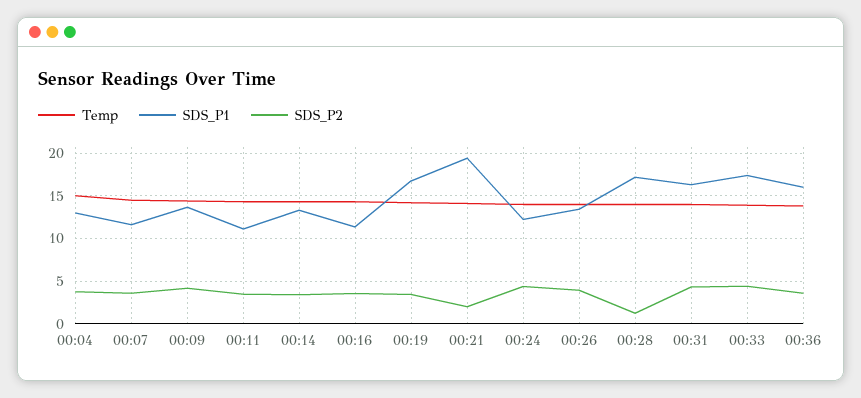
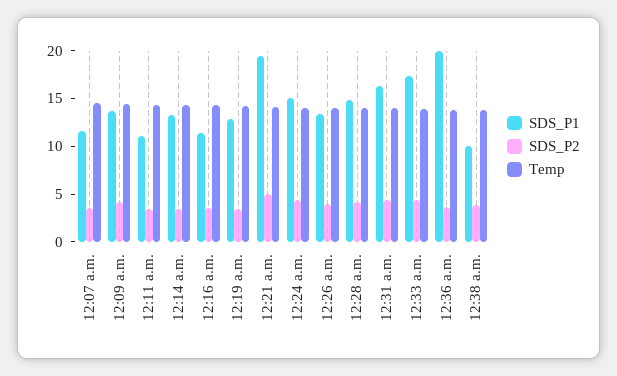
Temp, 00:04: 15 -> none
SDS_P1, 00:04: 13 -> none
SDS_P2, 00:04: 4 -> none
SDS_P1, 00:19: 17 -> 13
SDS_P2, 00:21: 2 -> 5
SDS_P1, 00:24: 12 -> 15
SDS_P1, 00:28: 17 -> 15
SDS_P2, 00:28: 1 -> 4
SDS_P1, 00:36: 16 -> 20
SDS_P1, 12:38 a.m.: none -> 10
SDS_P2, 12:38 a.m.: none -> 4
Temp, 12:38 a.m.: none -> 14

